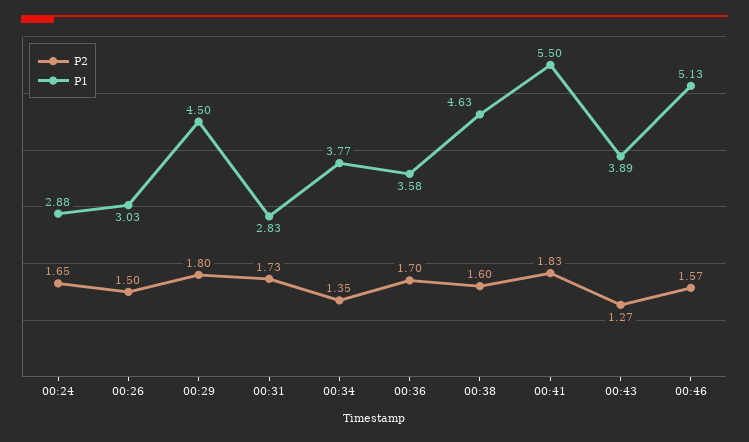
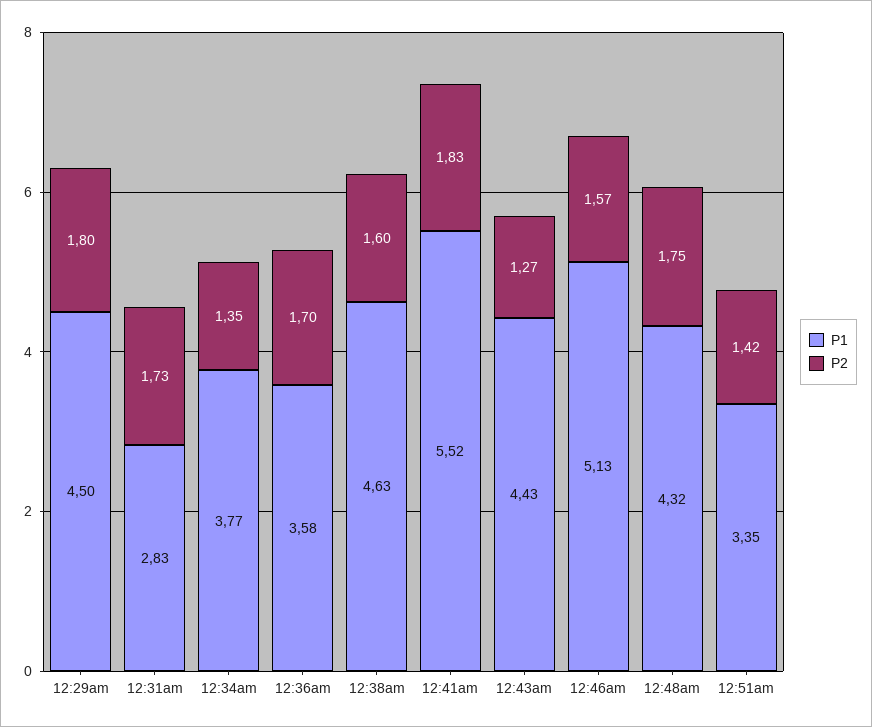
P2, 00:24: 1.65 -> none
P1, 00:24: 2.88 -> none
P2, 00:26: 1.5 -> none
P1, 00:26: 3.03 -> none
P1, 00:41: 5.5 -> 5.52
P1, 00:43: 3.89 -> 4.43
P1, 12:48am: none -> 4.32
P2, 12:48am: none -> 1.75
P1, 12:51am: none -> 3.35
P2, 12:51am: none -> 1.42

